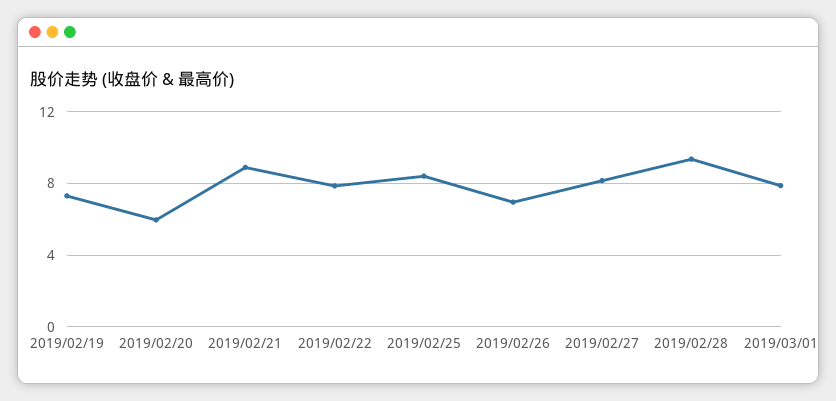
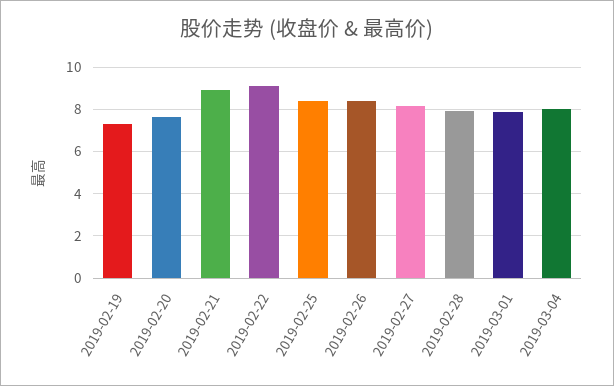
2019/02/20: 6 -> 7.5
2019/02/22: 8 -> 9
2019/02/26: 7 -> 8.5
2019/02/28: 9.5 -> 8
2019-03-04: none -> 8

